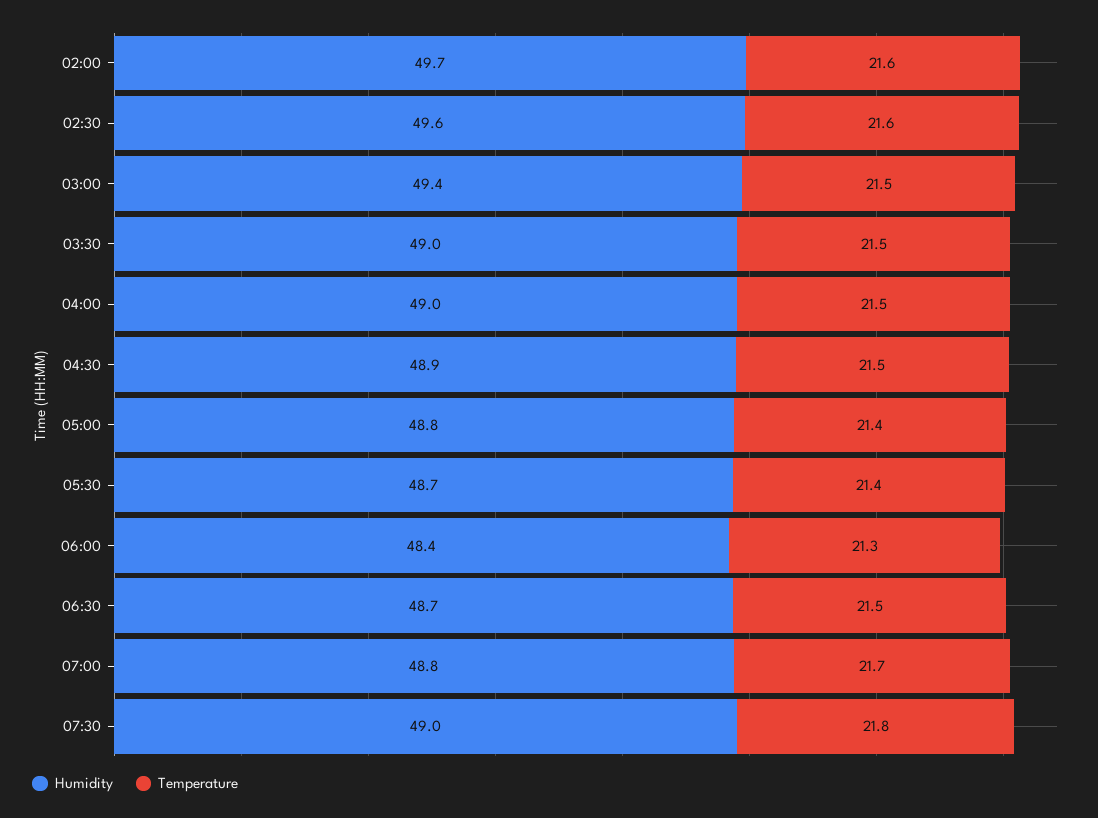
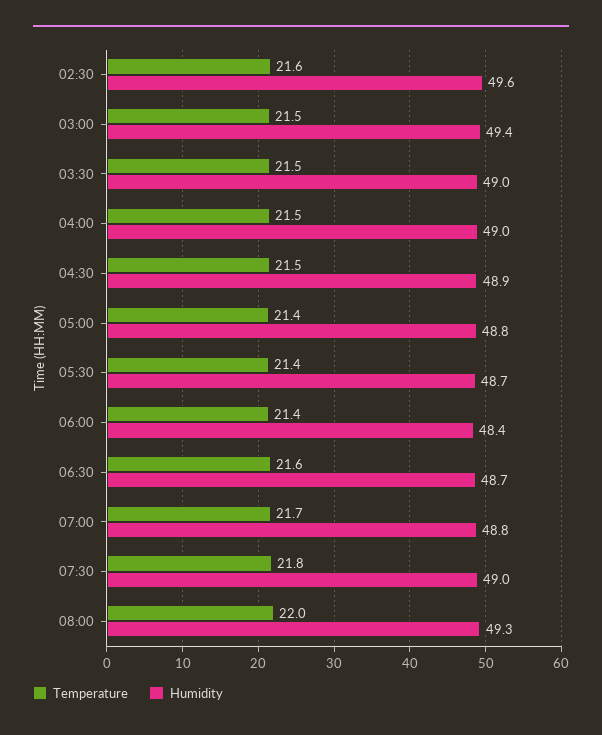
Humidity, 02:00: 49.7 -> none
Temperature, 02:00: 21.6 -> none
Temperature, 06:00: 21.3 -> 21.4
Temperature, 06:30: 21.5 -> 21.6
Temperature, 08:00: none -> 22
Humidity, 08:00: none -> 49.3

